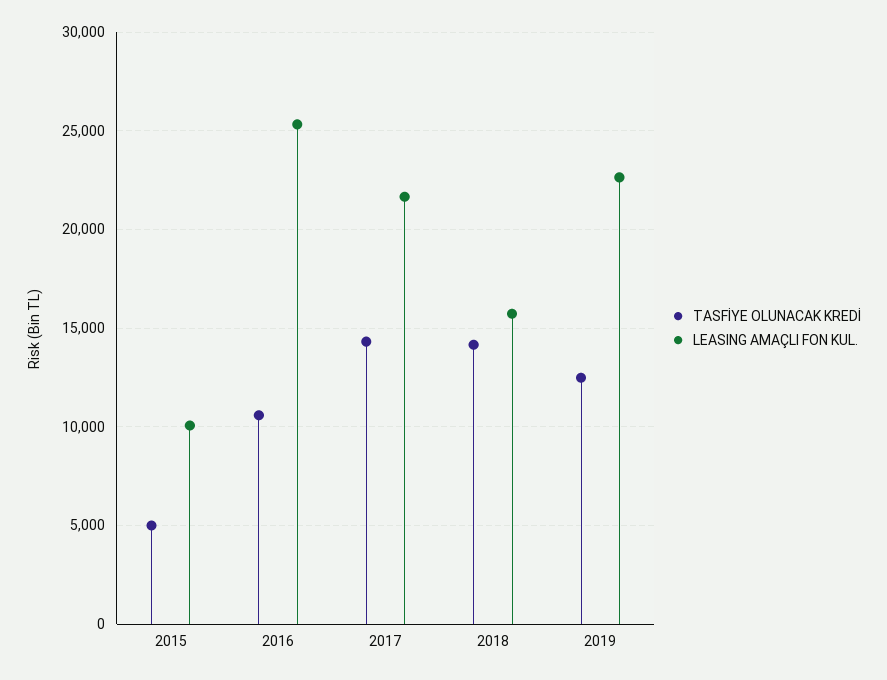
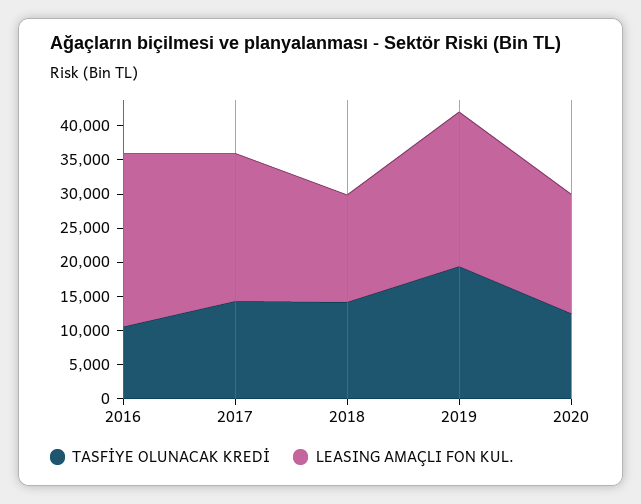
TASFİYE OLUNACAK KREDİ, 2015: 5000 -> none
LEASING AMAÇLI FON KUL., 2015: 10000 -> none
TASFİYE OLUNACAK KREDİ, 2019: 12500 -> 20000
TASFİYE OLUNACAK KREDİ, 2020: none -> 12500
LEASING AMAÇLI FON KUL., 2020: none -> 17500

